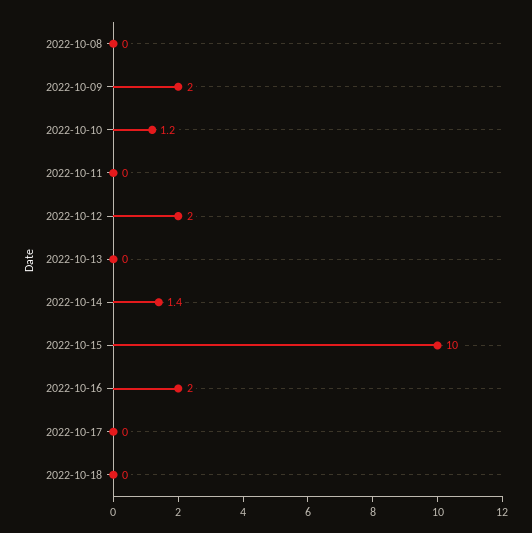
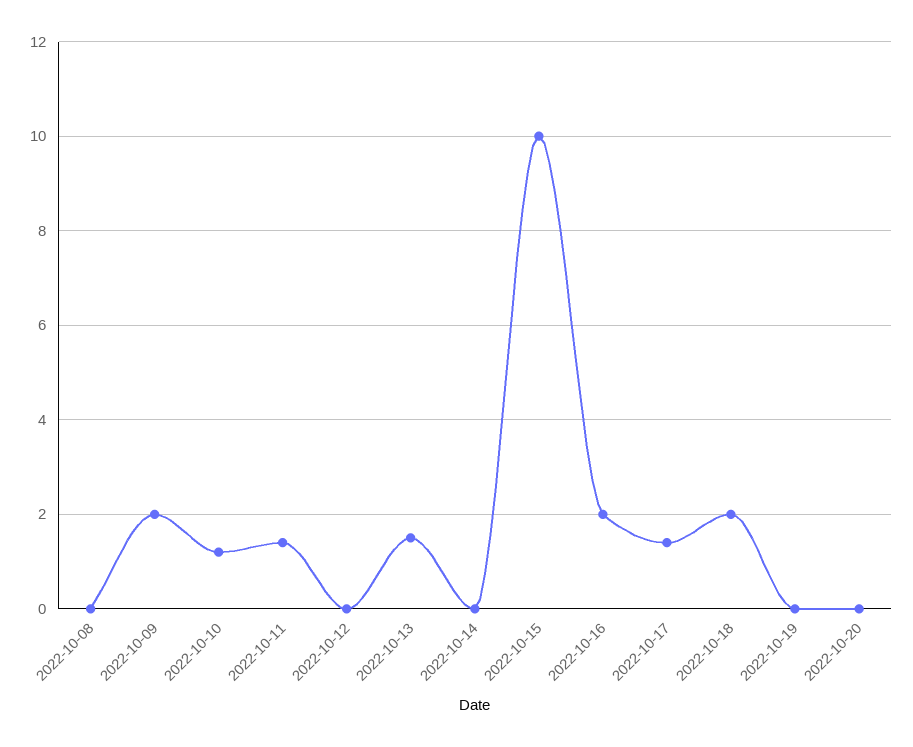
2022-10-11: 0 -> 1.5
2022-10-12: 2 -> 0
2022-10-13: 0 -> 1.5
2022-10-14: 1.4 -> 0
2022-10-17: 0 -> 1.5
2022-10-18: 0 -> 2
2022-10-19: none -> 0
2022-10-20: none -> 0

